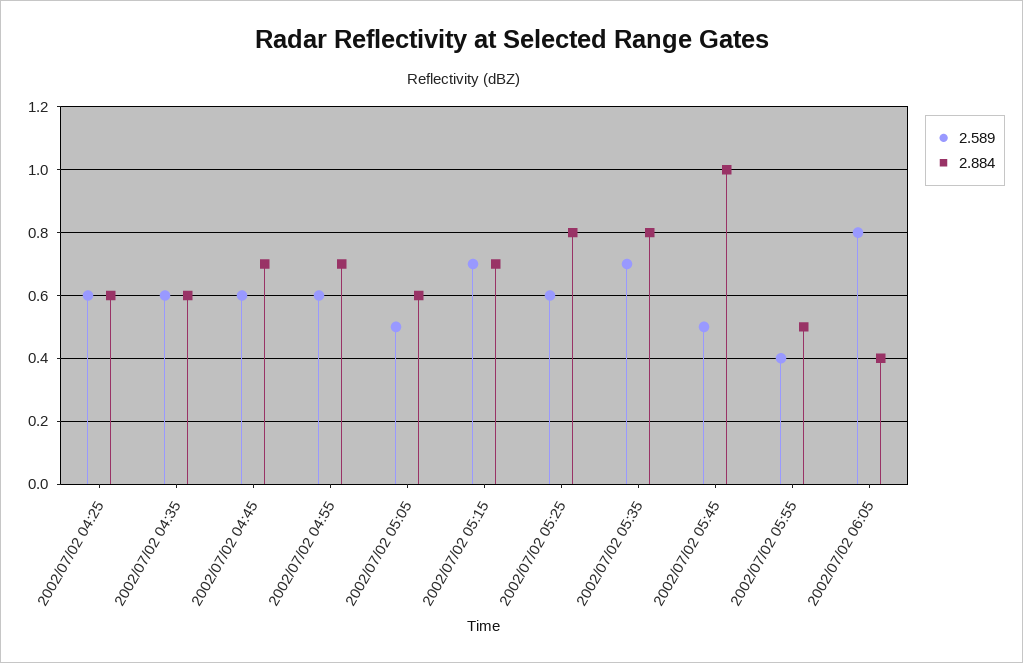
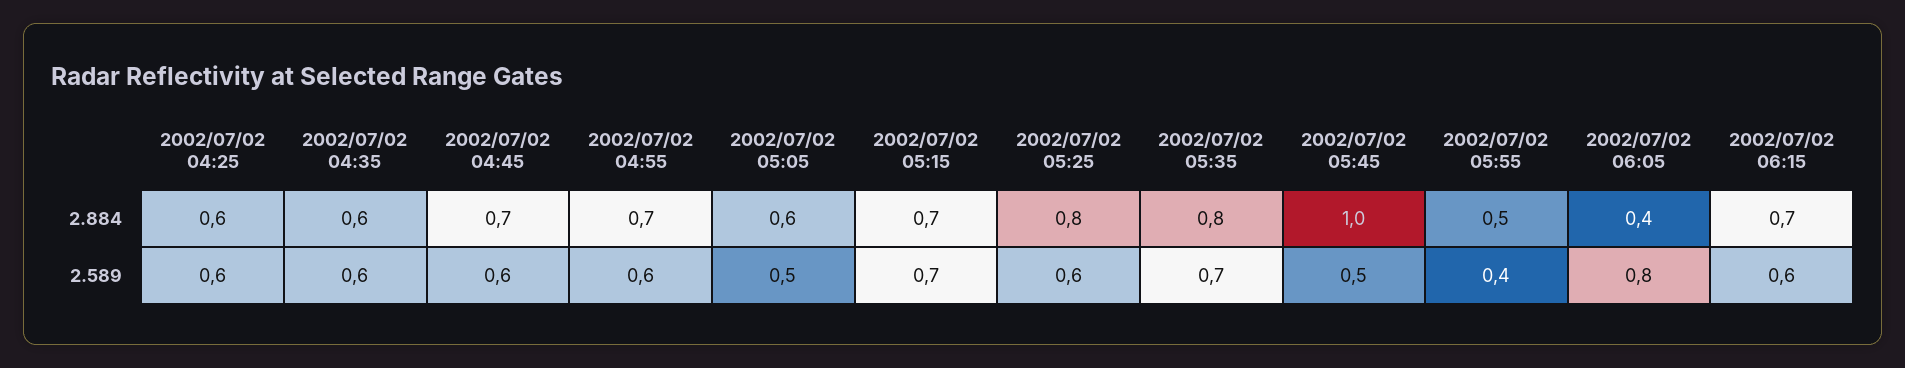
2.884, 2002/07/02 06:15: none -> 0.7
2.589, 2002/07/02 06:15: none -> 0.6

